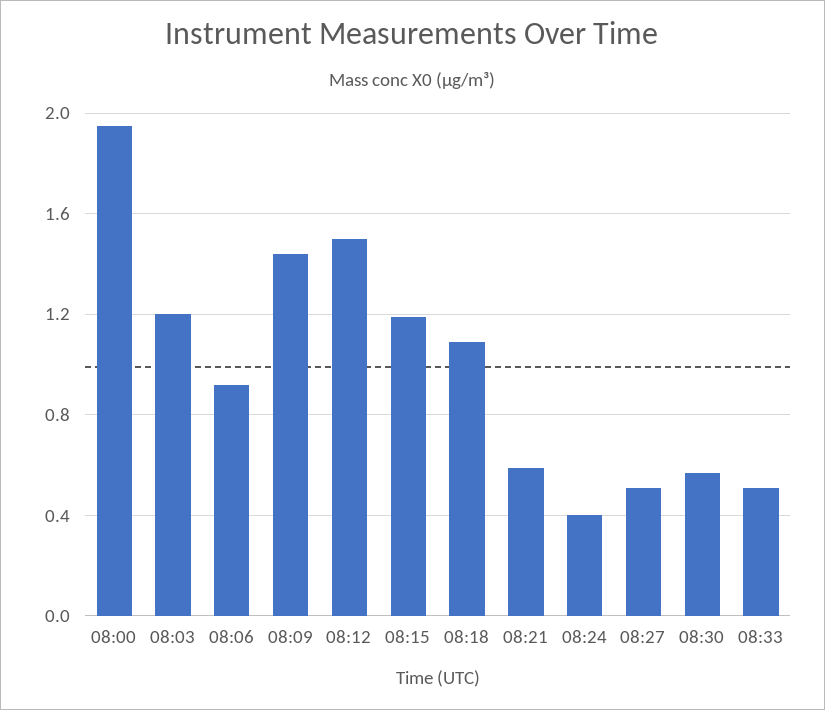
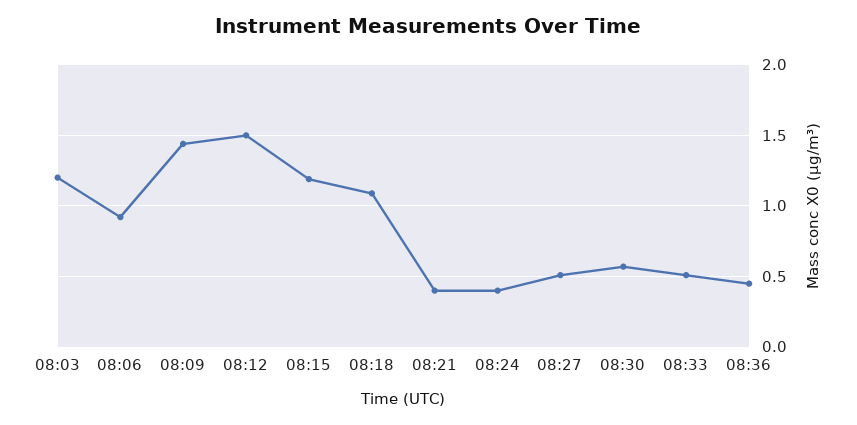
08:00: 1.95 -> none
08:21: 0.6 -> 0.4
08:36: none -> 0.45

